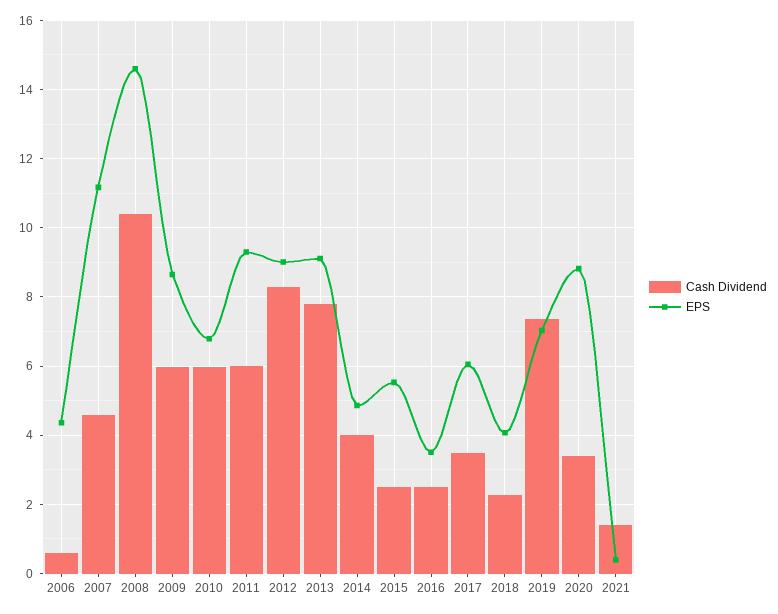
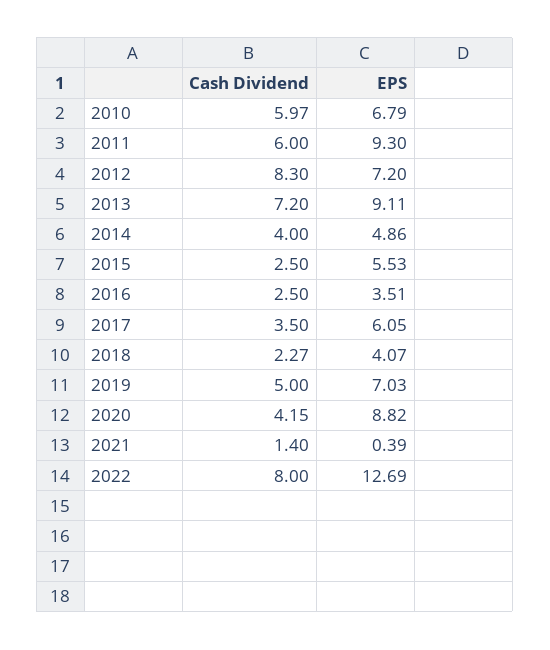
Cash Dividend, 2006: 0.6 -> none
EPS, 2006: 4.4 -> none
Cash Dividend, 2007: 4.6 -> none
EPS, 2007: 11.2 -> none
Cash Dividend, 2008: 10.4 -> none
EPS, 2008: 14.6 -> none
Cash Dividend, 2009: 6 -> none
EPS, 2009: 8.6 -> none
EPS, 2012: 9 -> 7.2
Cash Dividend, 2013: 7.8 -> 7.2
Cash Dividend, 2019: 7.4 -> 5
Cash Dividend, 2020: 3.4 -> 4.15
Cash Dividend, 2022: none -> 8
EPS, 2022: none -> 12.69

